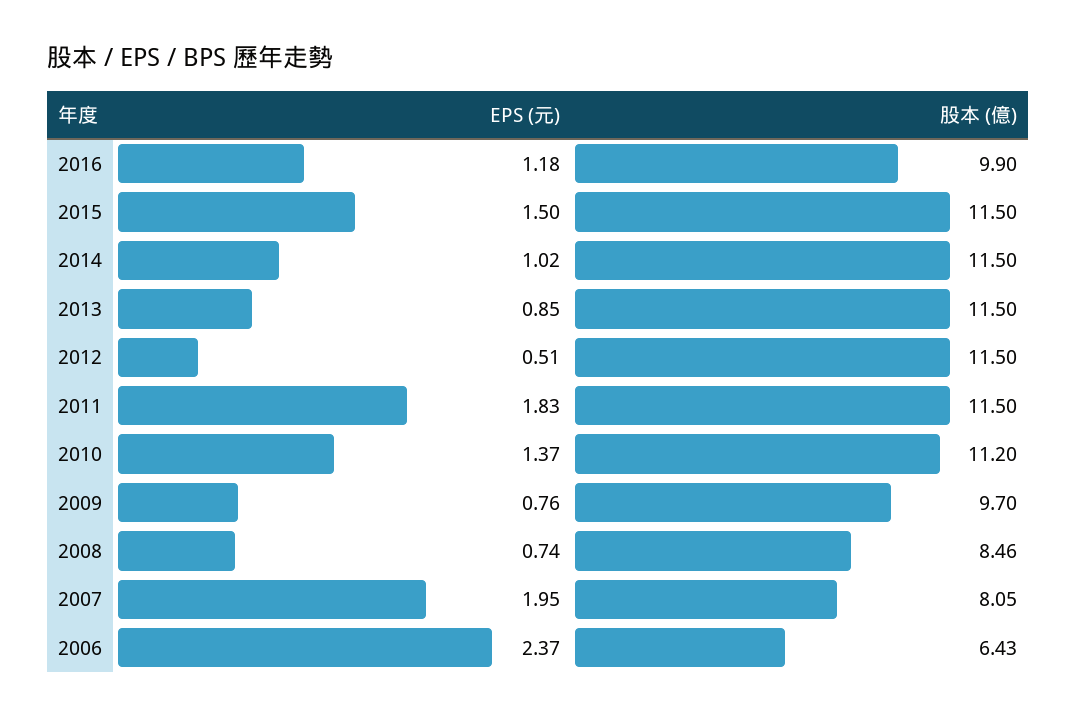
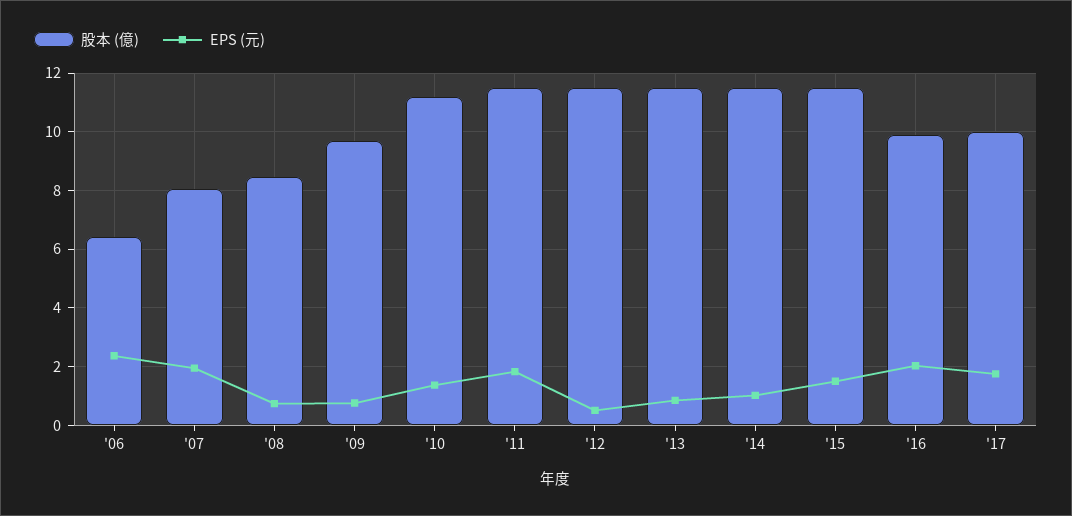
EPS (元), 2016: 1.18 -> 2
股本 (億), '17: none -> 10
EPS (元), '17: none -> 1.75

